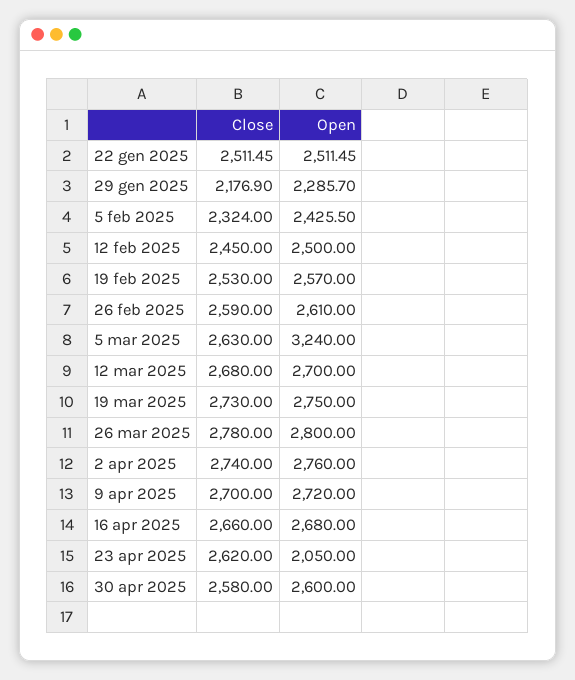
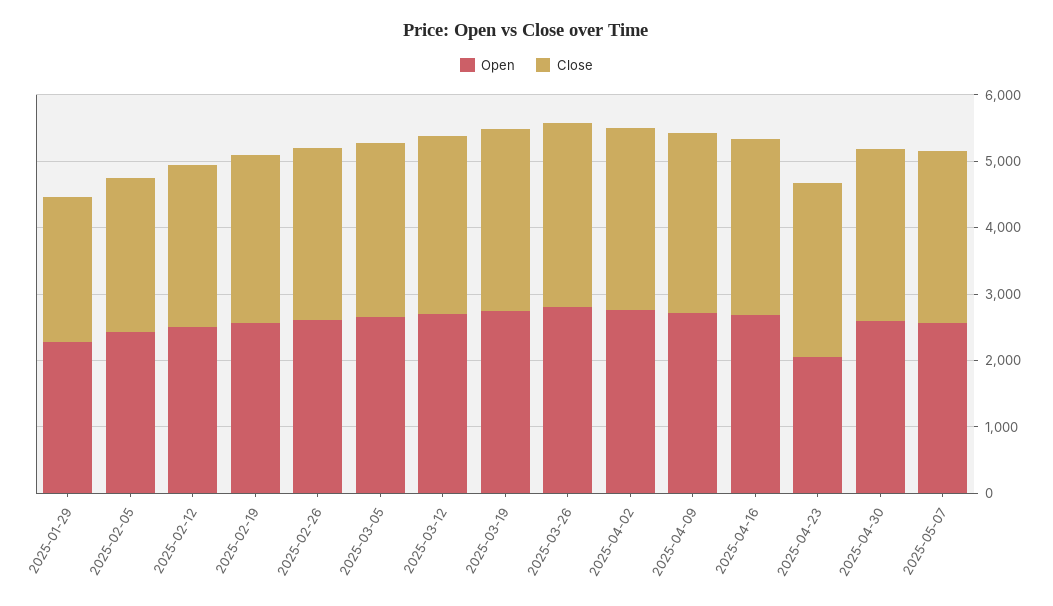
Close, 22 gen 2025: 2511.45 -> none
Open, 22 gen 2025: 2511.45 -> none
Open, 5 mar 2025: 3240 -> 2600
Open, 2025-05-07: none -> 2600
Close, 2025-05-07: none -> 2600

